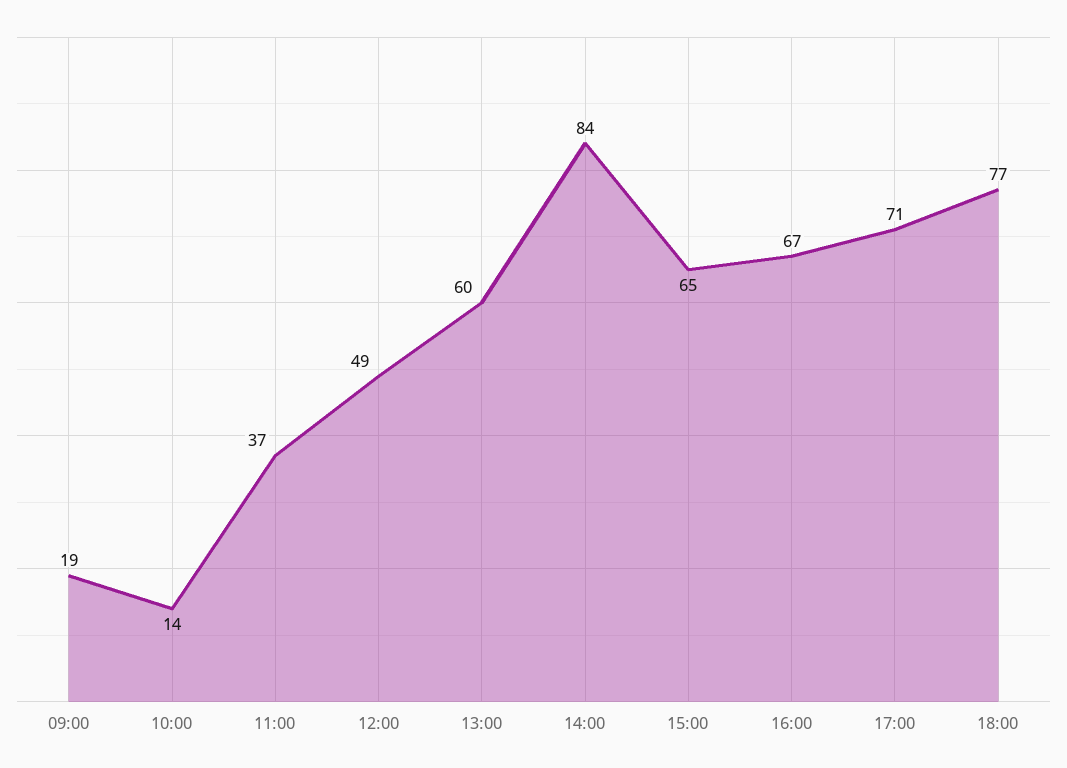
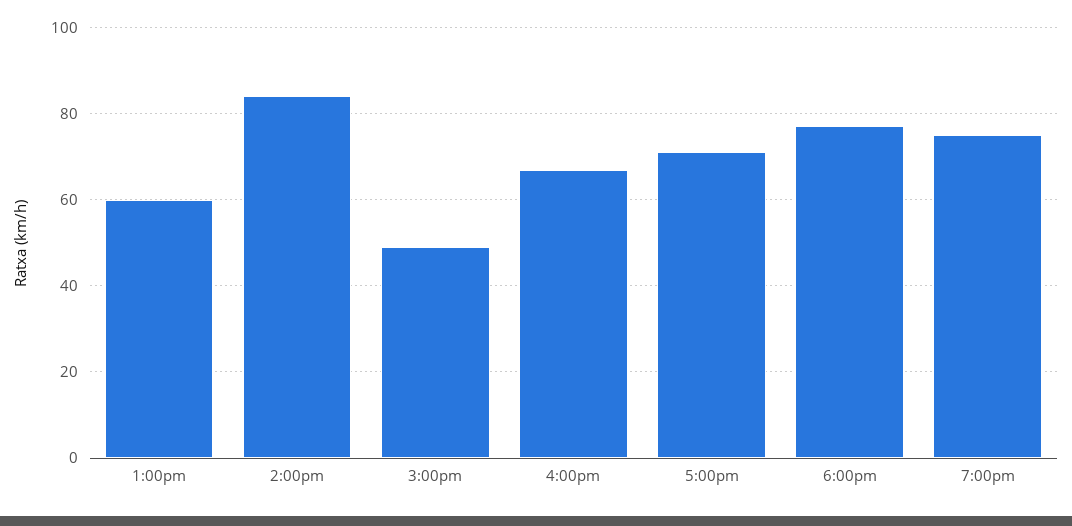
09:00: 19 -> none
10:00: 14 -> none
11:00: 37 -> none
12:00: 49 -> none
15:00: 65 -> 50
7:00pm: none -> 75

